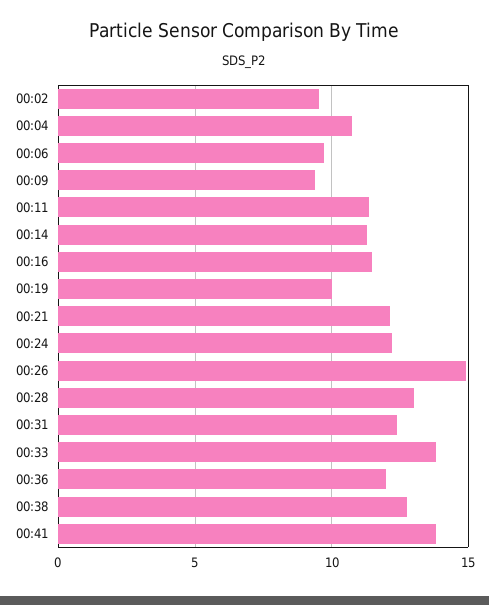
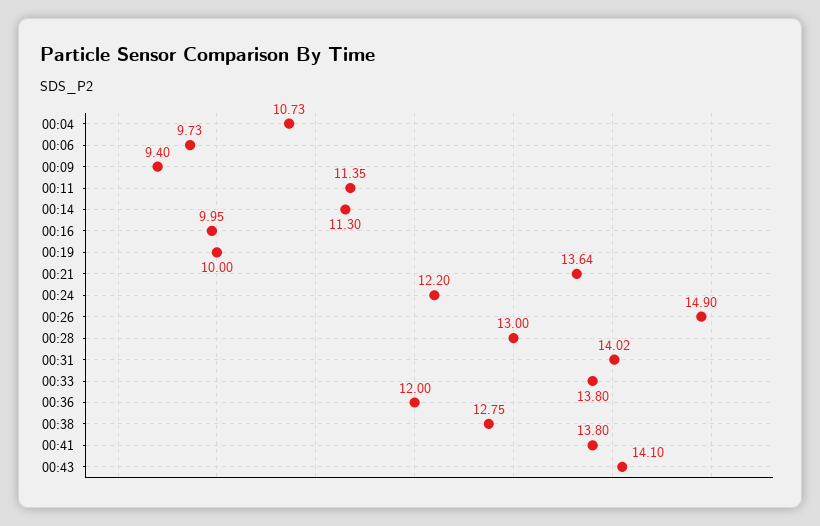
00:02: 9.5 -> none
00:16: 11.5 -> 9.95
00:21: 12 -> 13.64
00:31: 12.5 -> 14.02
00:43: none -> 14.1

